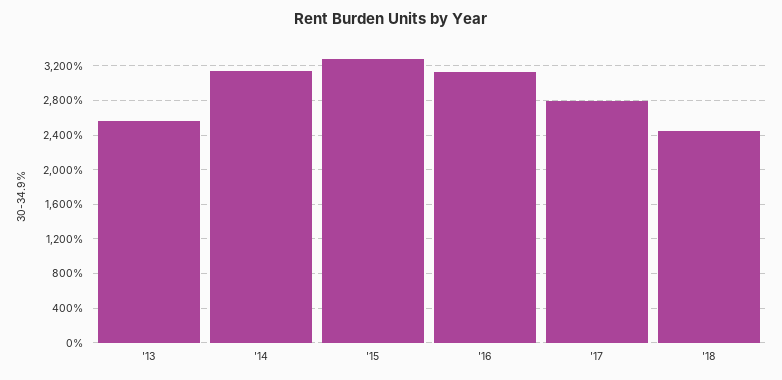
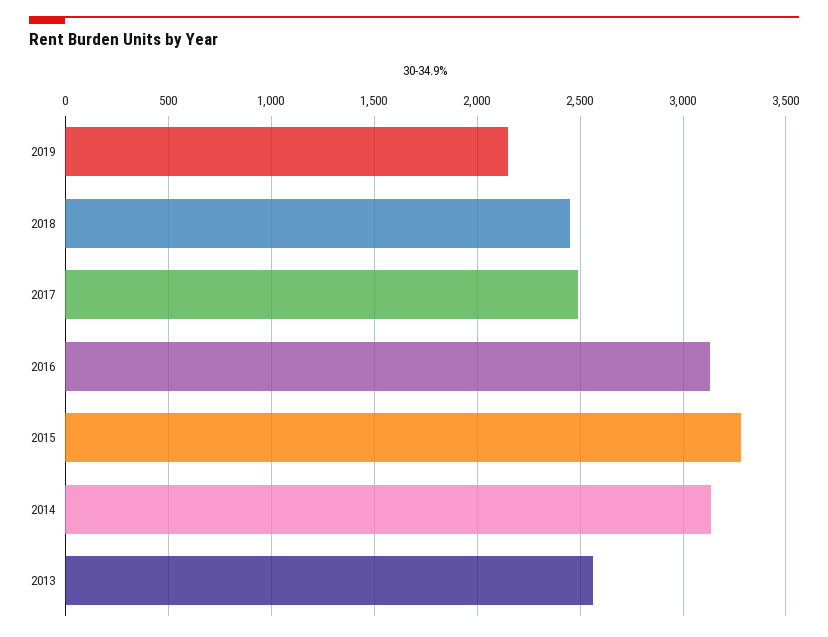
'17: 2800 -> 2500
2019: none -> 2150

